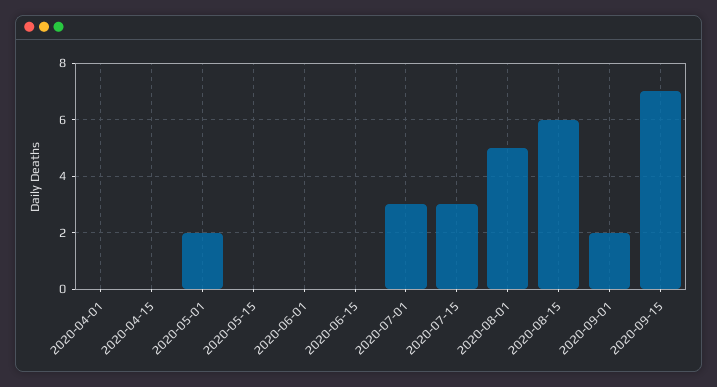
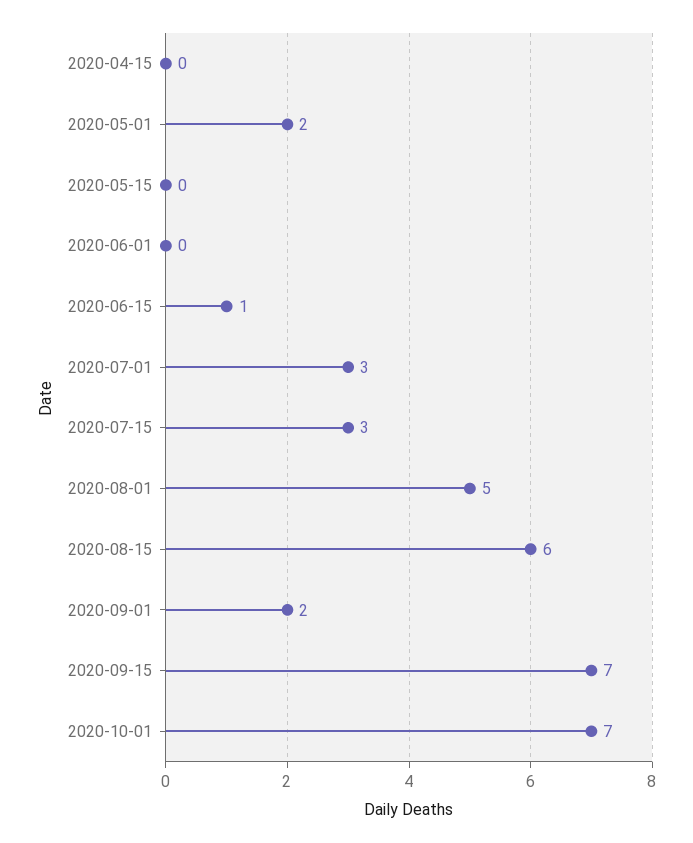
2020-04-01: 0 -> none
2020-06-15: 0 -> 1
2020-10-01: none -> 7

